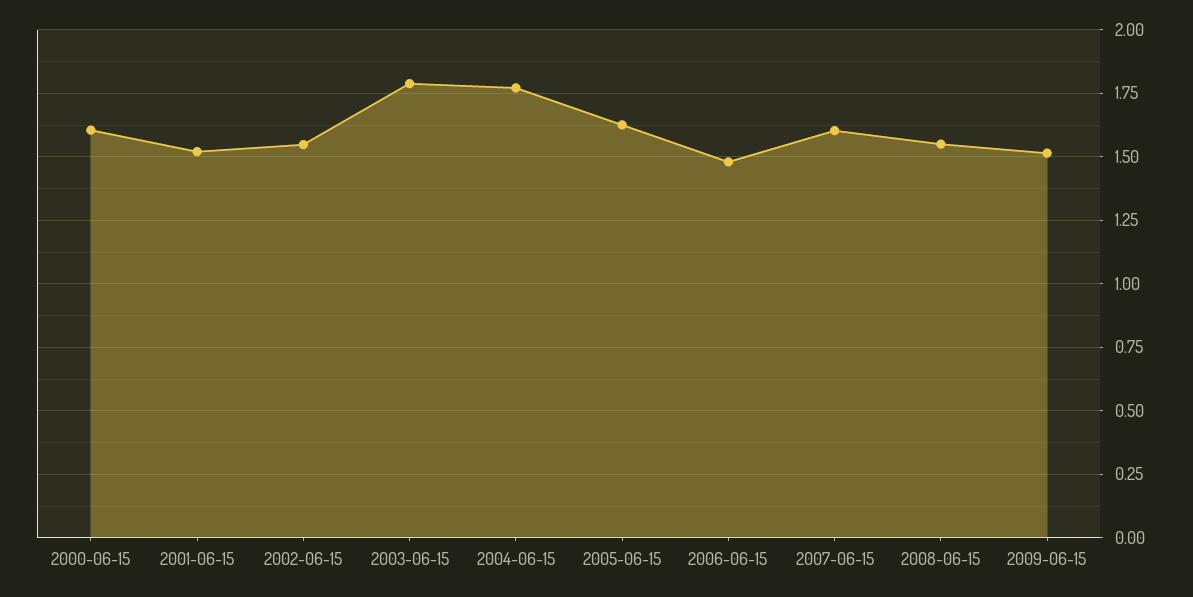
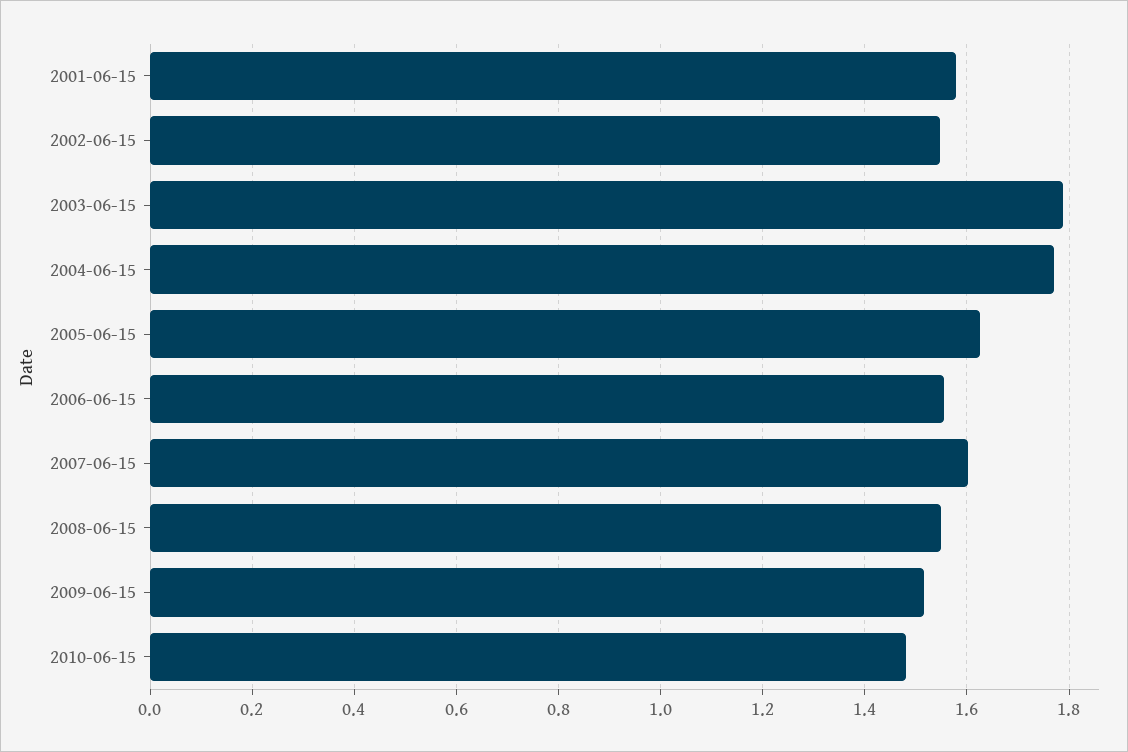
2000-06-15: 1.6 -> none
2001-06-15: 1.525 -> 1.58
2006-06-15: 1.475 -> 1.56
2010-06-15: none -> 1.48

